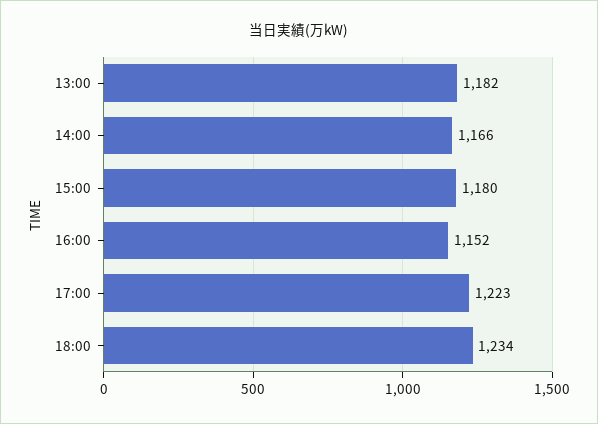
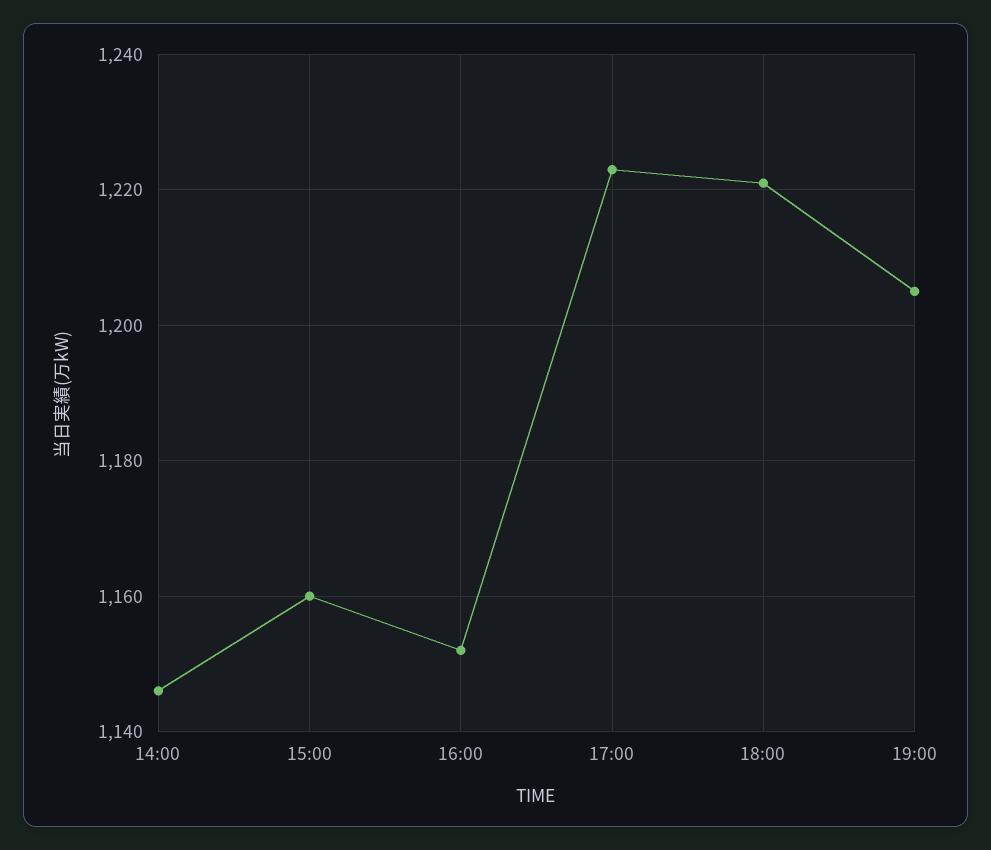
13:00: 1182 -> none
14:00: 1166 -> 1145
15:00: 1180 -> 1160
18:00: 1234 -> 1220
19:00: none -> 1205

